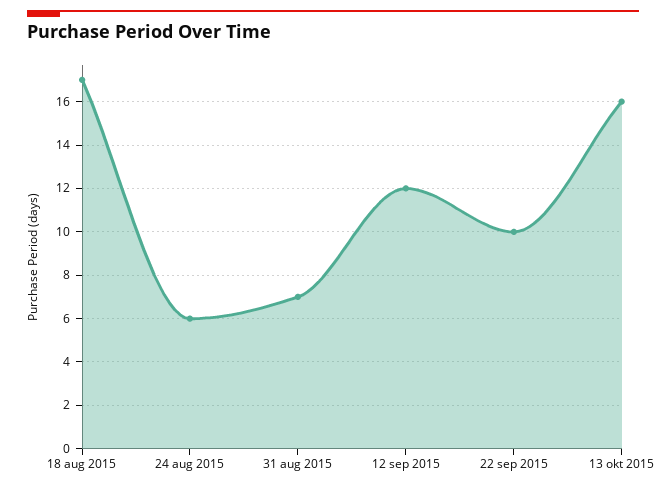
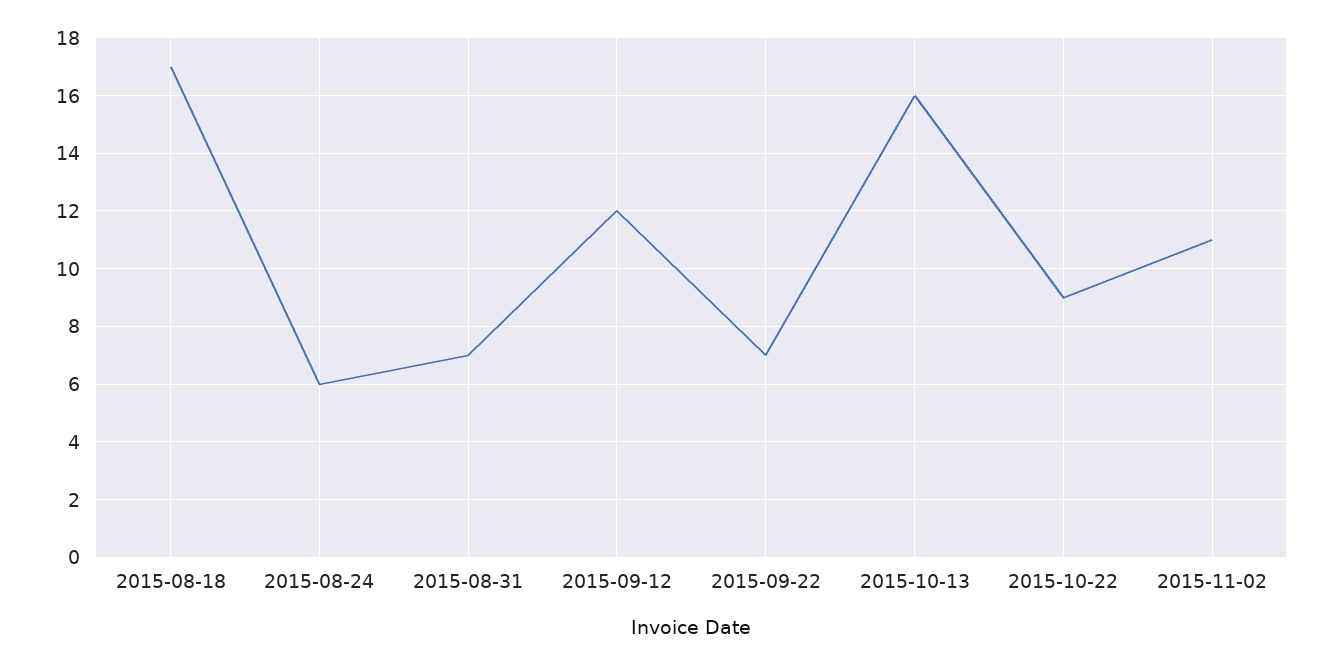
22 sep 2015: 10 -> 7
2015-10-22: none -> 9
2015-11-02: none -> 11

